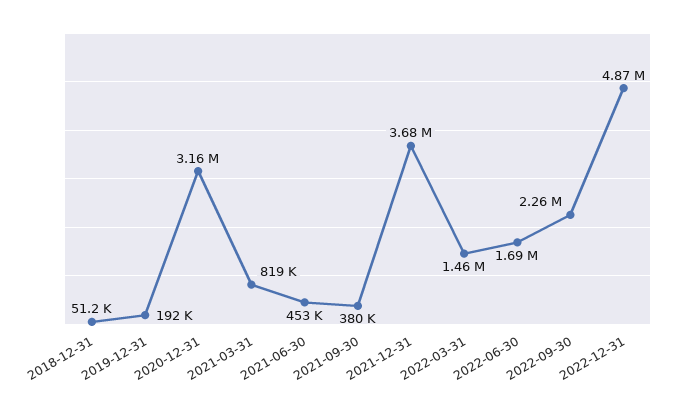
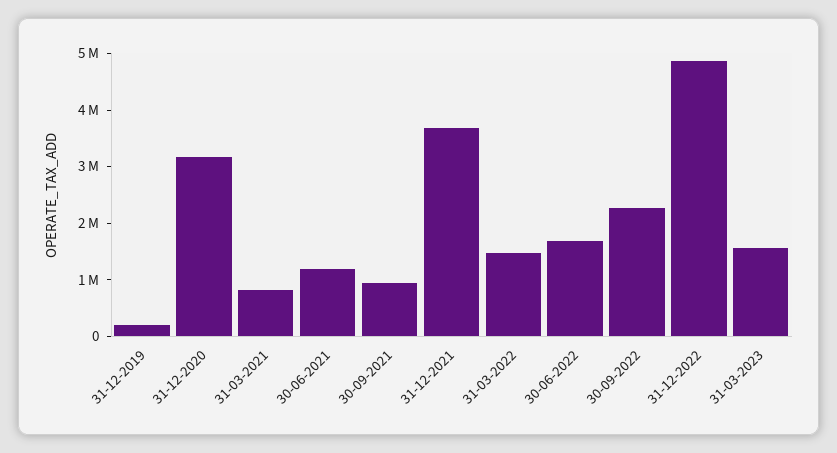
2018-12-31: 51200 -> none
2021-06-30: 453000 -> 1200000
2021-09-30: 380000 -> 1000000
31-03-2023: none -> 1600000

